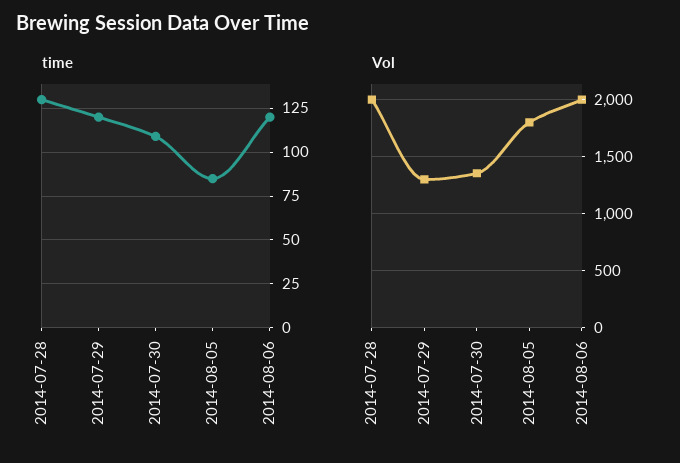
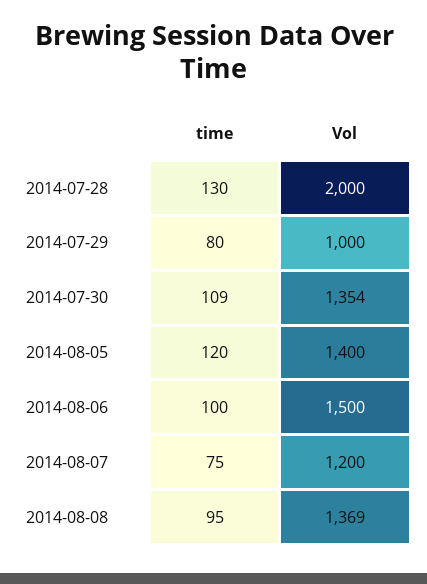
time, 2014-07-29: 120 -> 80
time, 2014-08-05: 85 -> 120
time, 2014-08-06: 120 -> 100
Vol, 2014-07-29: 1300 -> 1000
Vol, 2014-08-05: 1800 -> 1400
Vol, 2014-08-06: 2000 -> 1500
time, 2014-08-07: none -> 75
Vol, 2014-08-07: none -> 1200
time, 2014-08-08: none -> 95
Vol, 2014-08-08: none -> 1369

